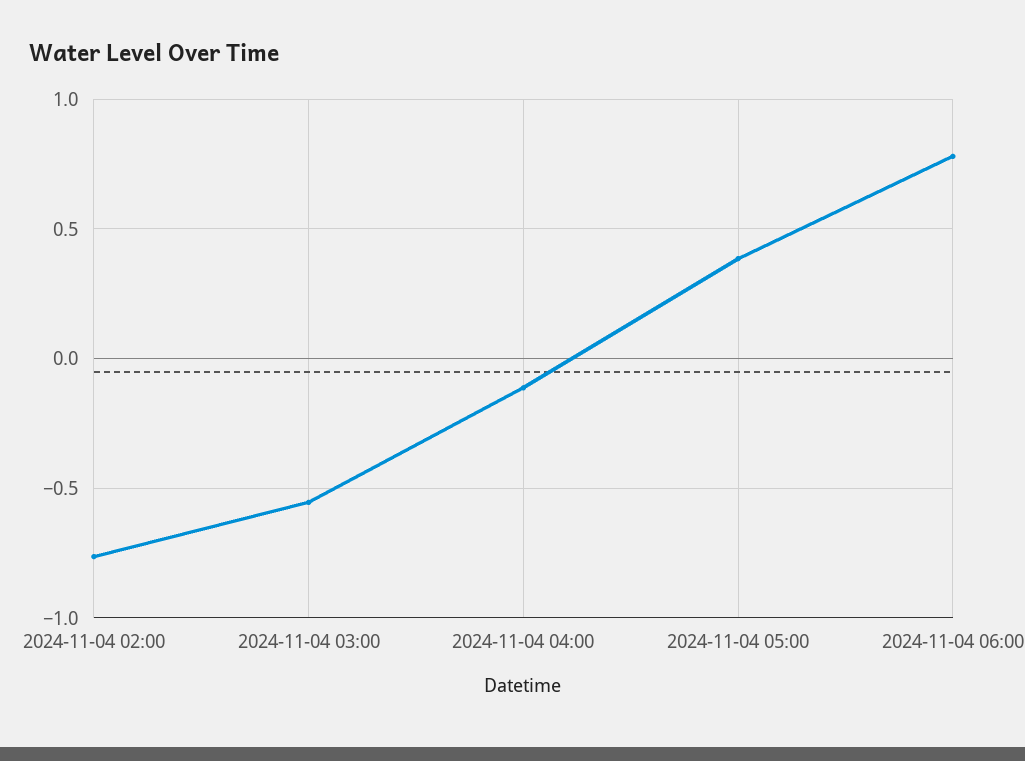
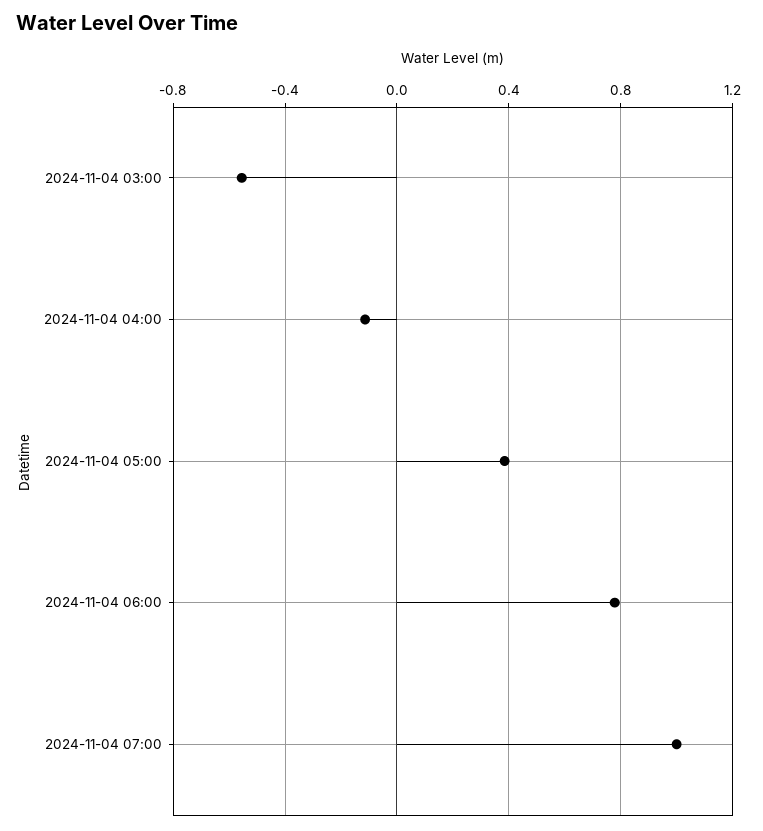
2024-11-04 02:00: -0.75 -> none
2024-11-04 07:00: none -> 1

